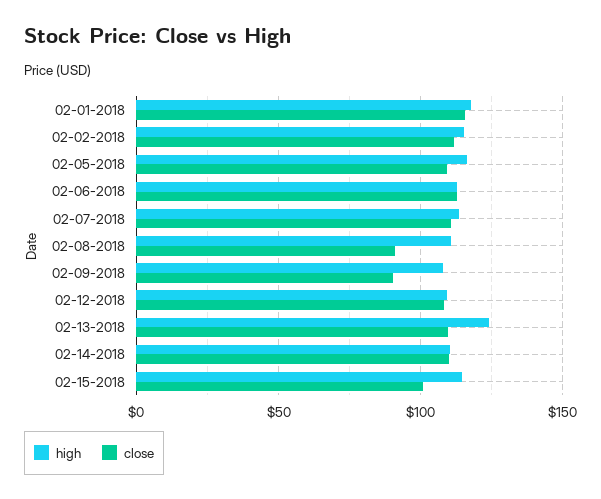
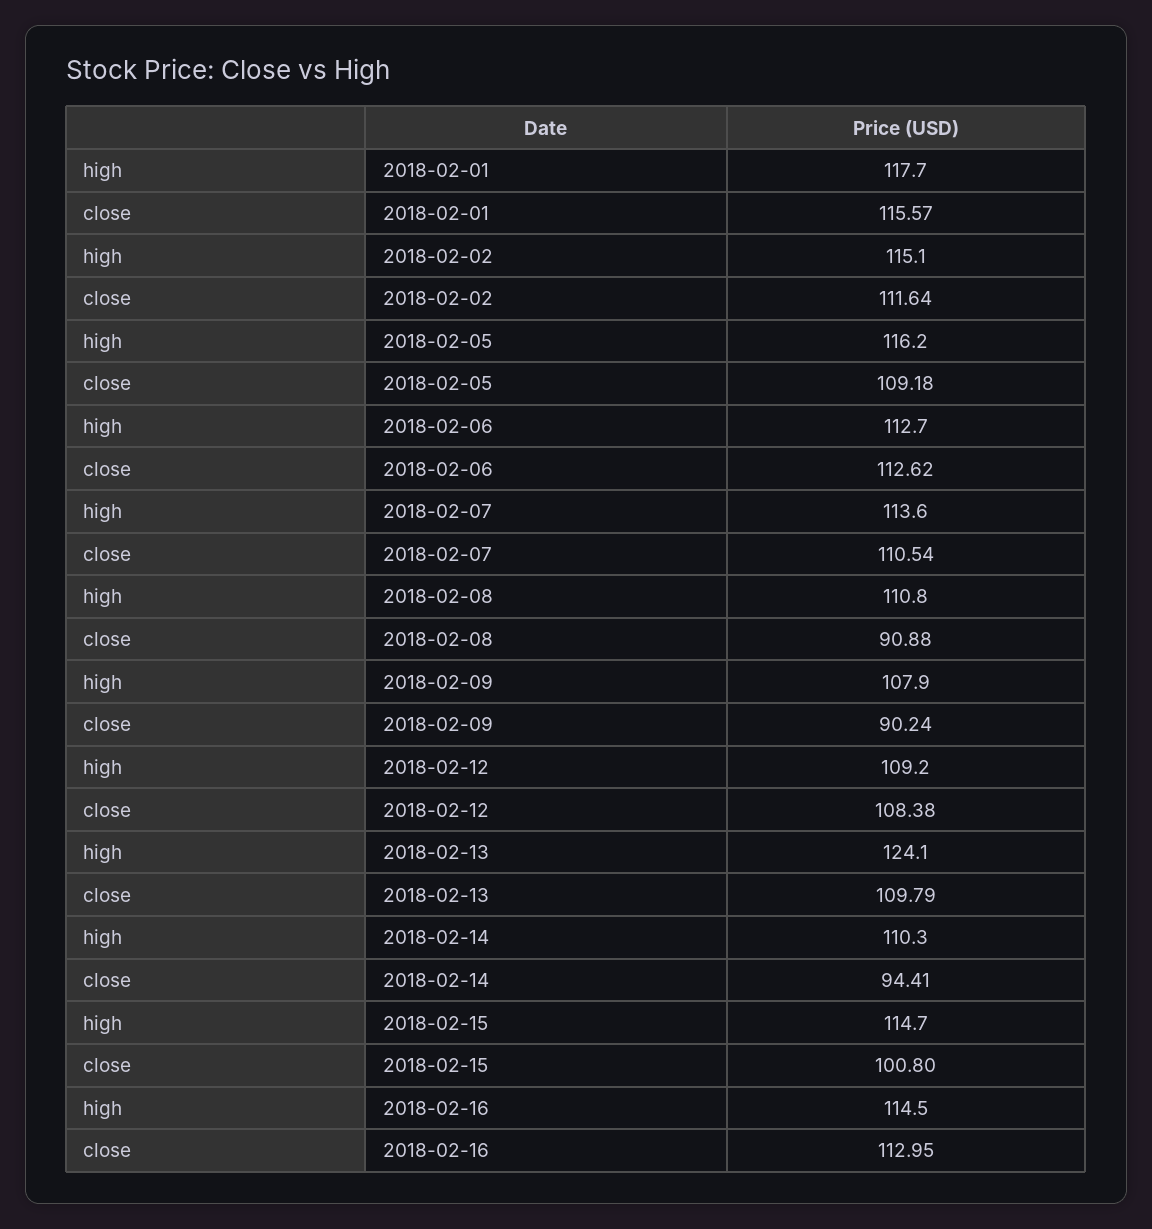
close, 02-14-2018: 110 -> 94.41
high, 2018-02-16: none -> 114.5
close, 2018-02-16: none -> 112.95

